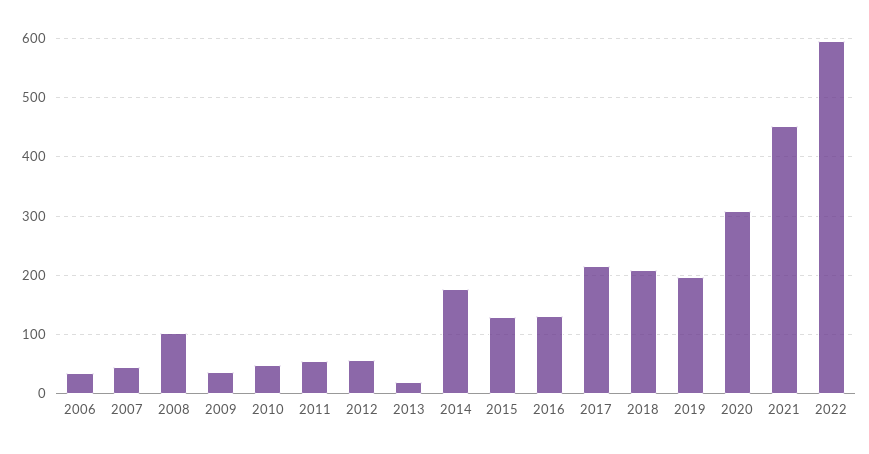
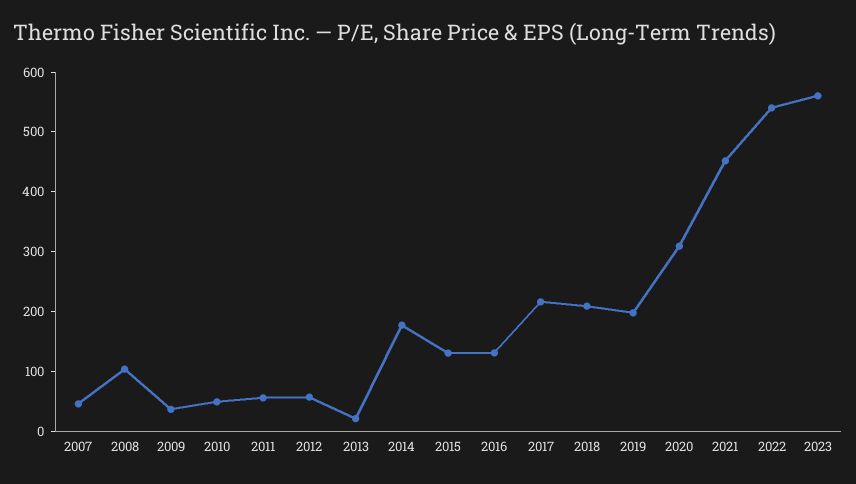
2006: 40 -> none
2022: 600 -> 540
2023: none -> 560

